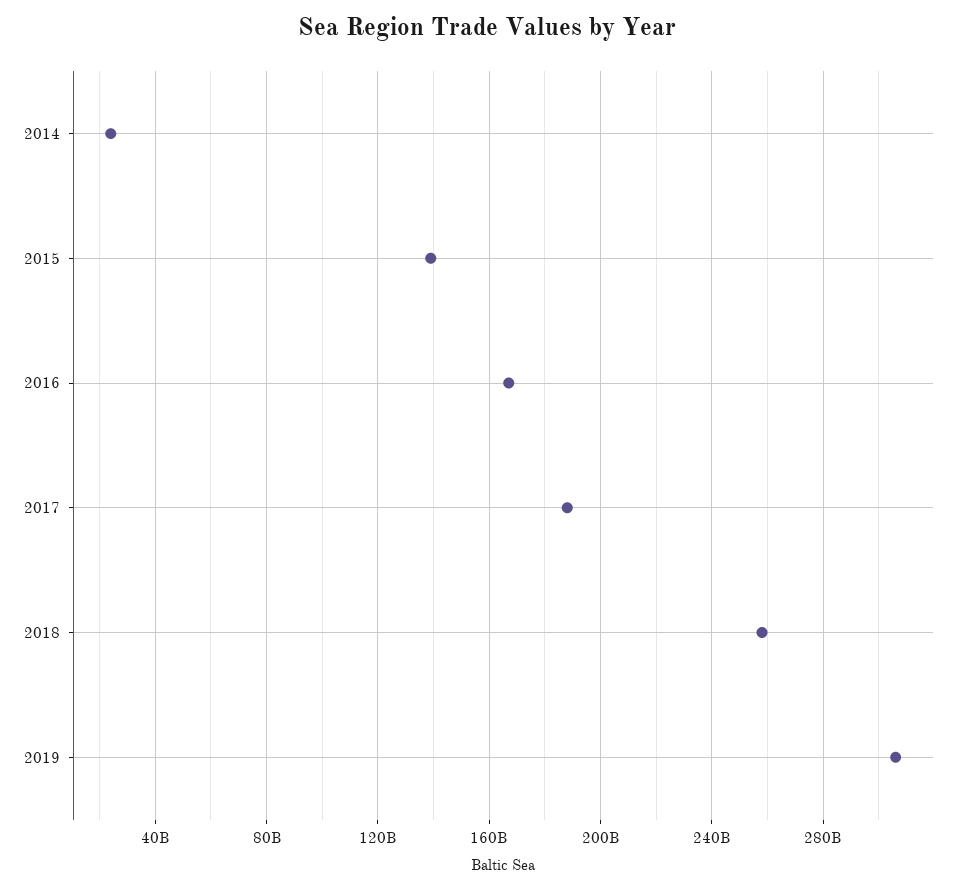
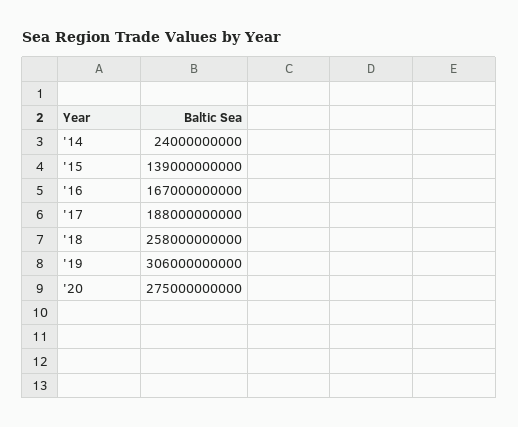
'20: none -> 275000000000

